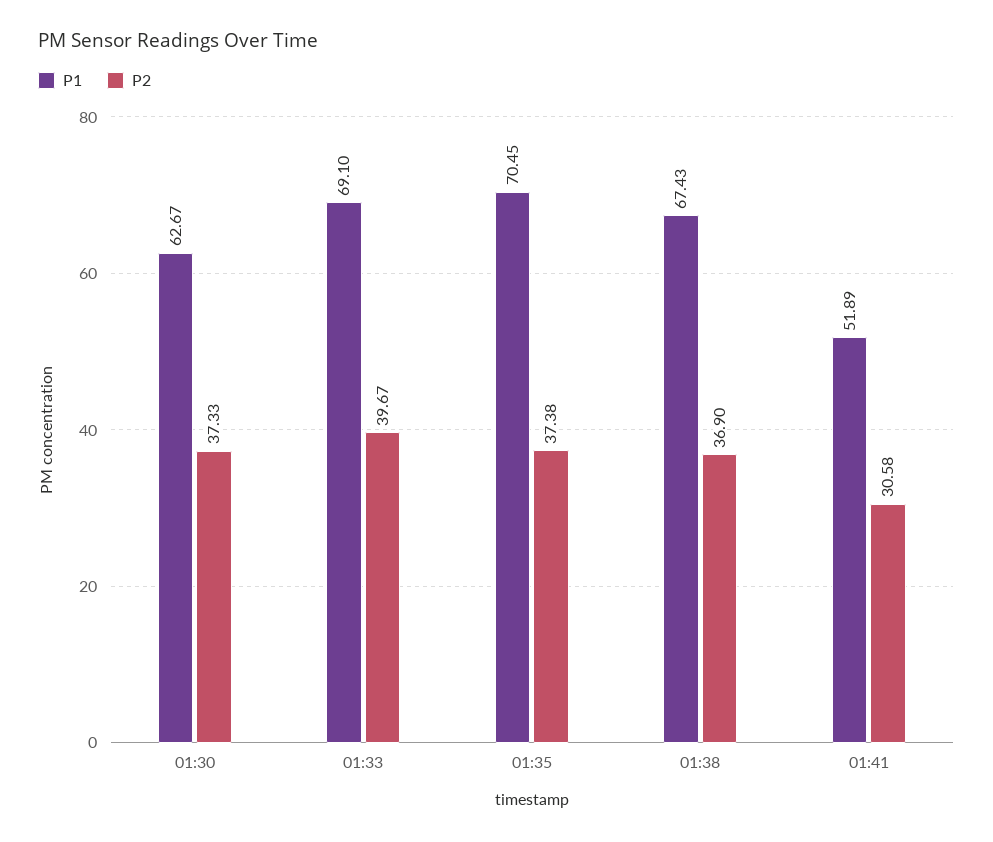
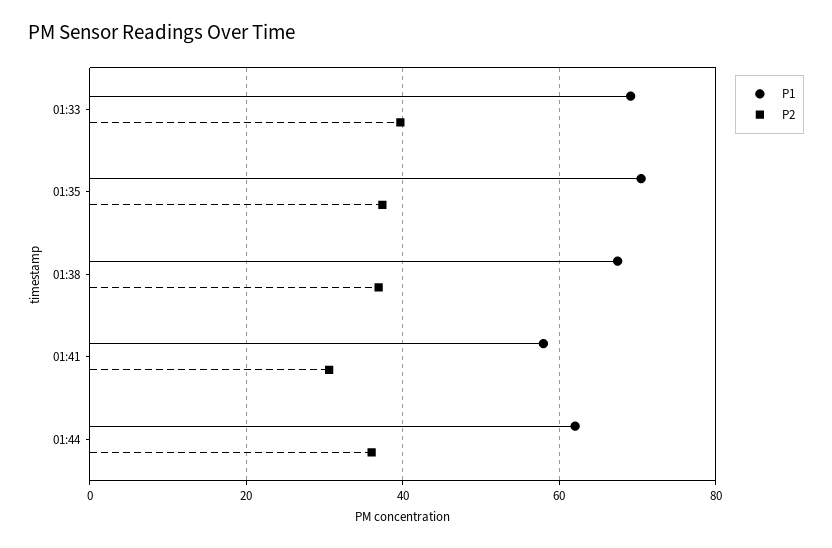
P1, 01:30: 62.67 -> none
P2, 01:30: 37.33 -> none
P1, 01:41: 51.89 -> 58
P1, 01:44: none -> 62
P2, 01:44: none -> 36

